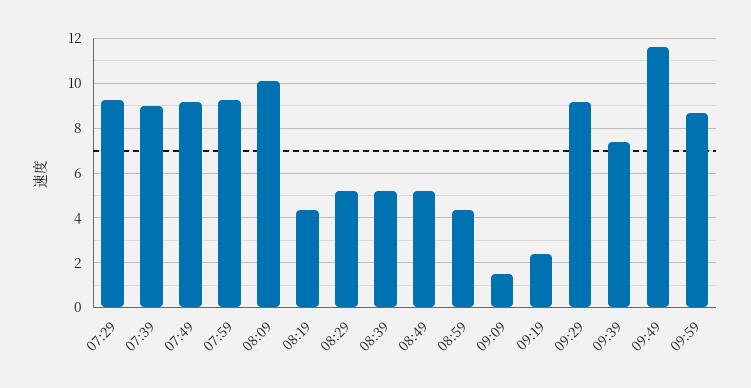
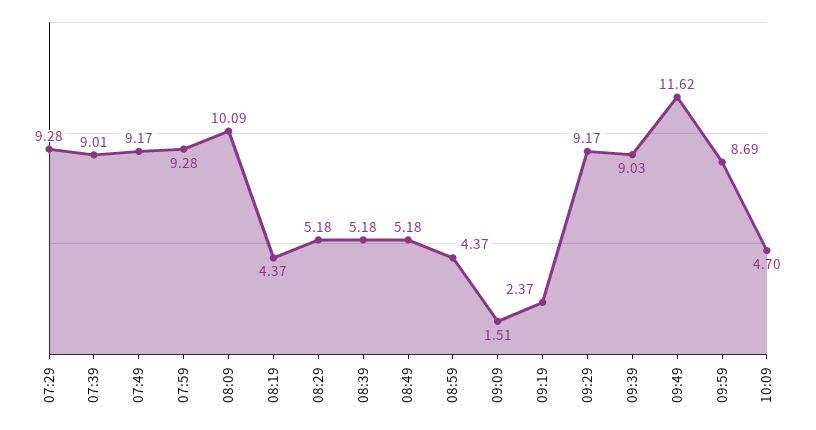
09:39: 7.5 -> 9.03
10:09: none -> 4.7

